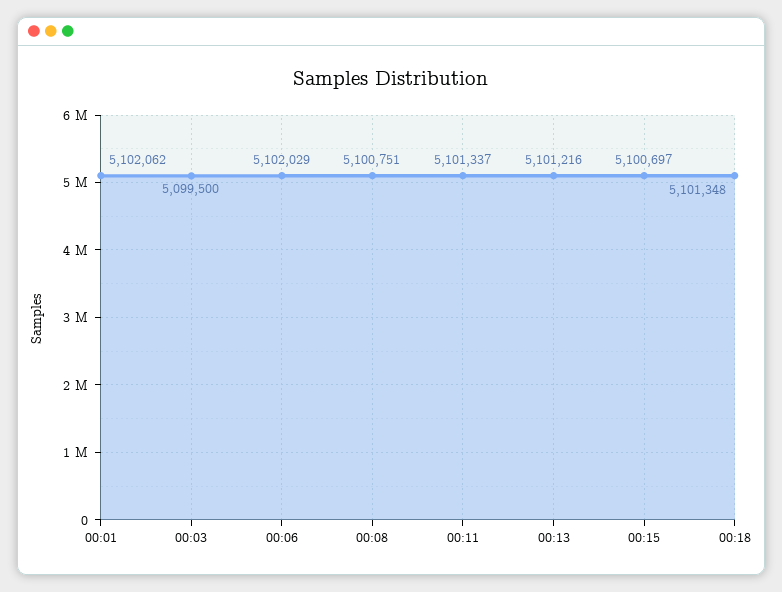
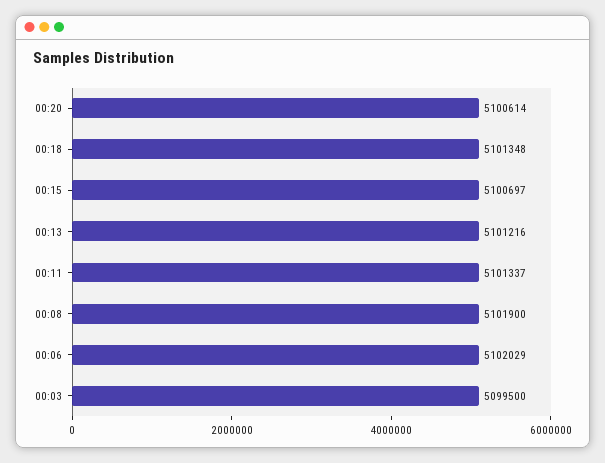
00:01: 5102062 -> none
00:08: 5100751 -> 5101900
00:20: none -> 5100614

